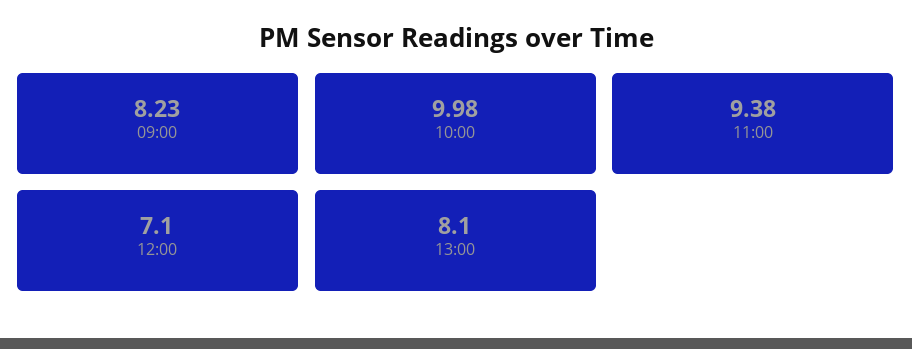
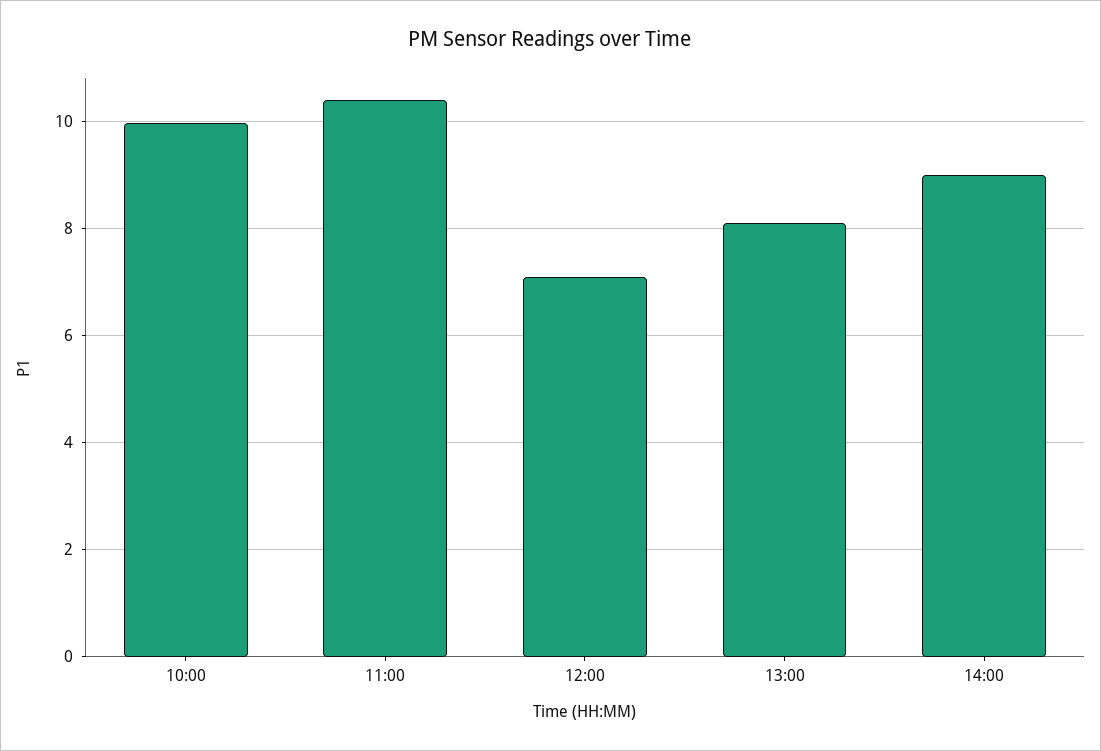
09:00: 8.23 -> none
11:00: 9.38 -> 10.4
14:00: none -> 9

